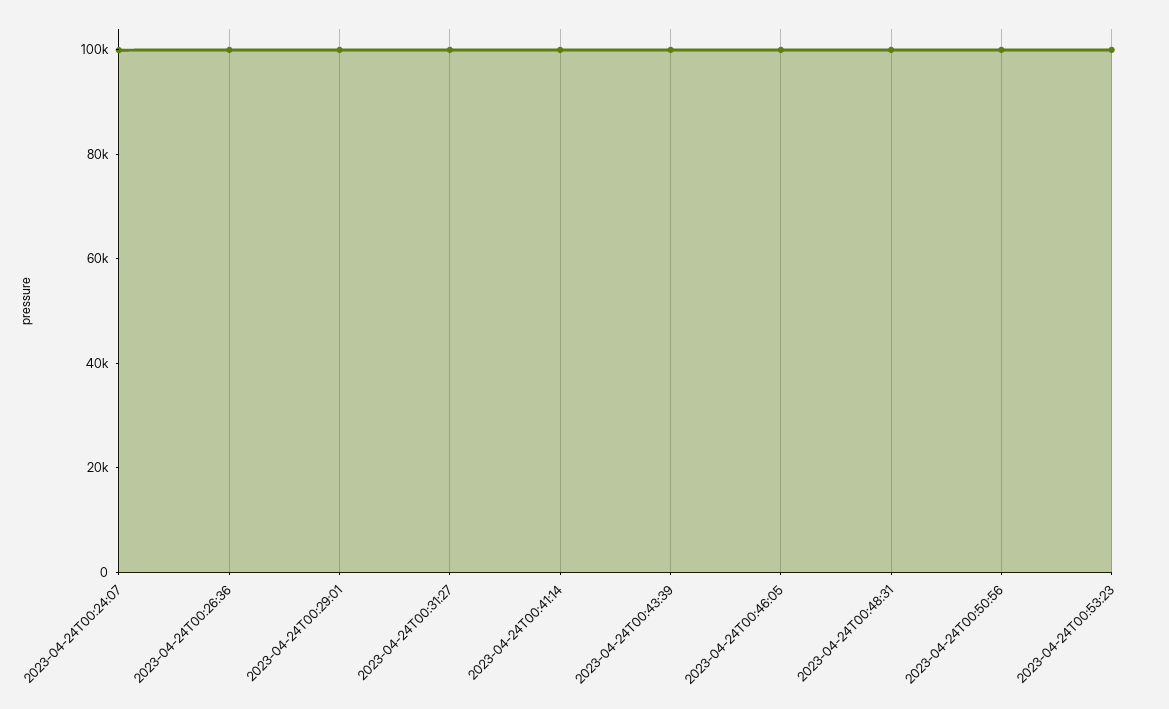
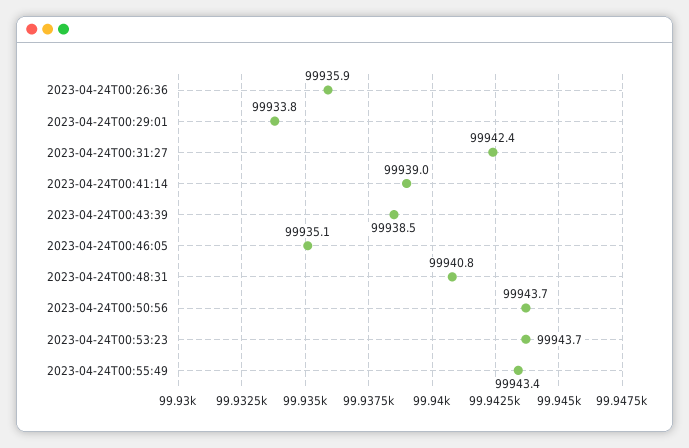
2023-04-24T00:24:07: 100000 -> none
2023-04-24T00:55:49: none -> 99943.4

